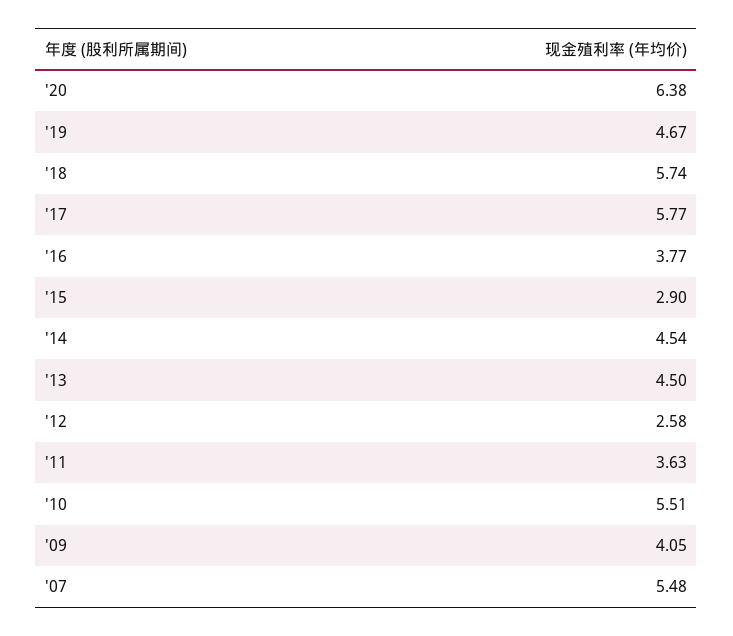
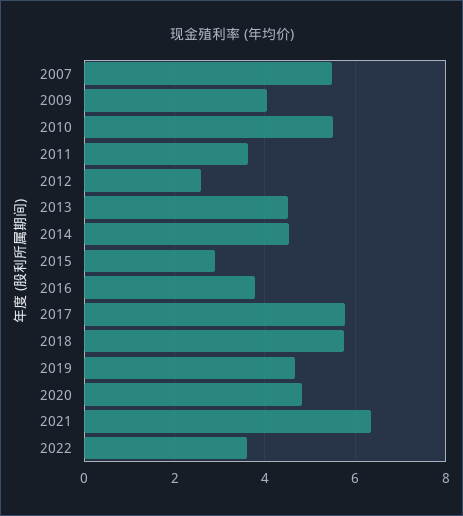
'20: 6.38 -> 4.8
2021: none -> 6.4
2022: none -> 3.6

